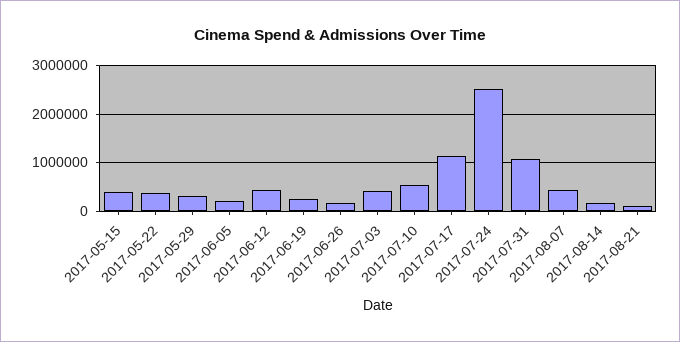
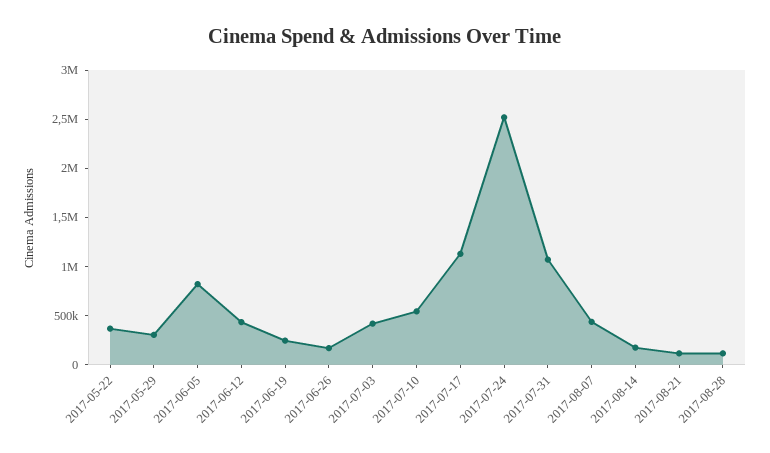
2017-05-15: 400000 -> none
2017-06-05: 200000 -> 800000
2017-08-28: none -> 100000

